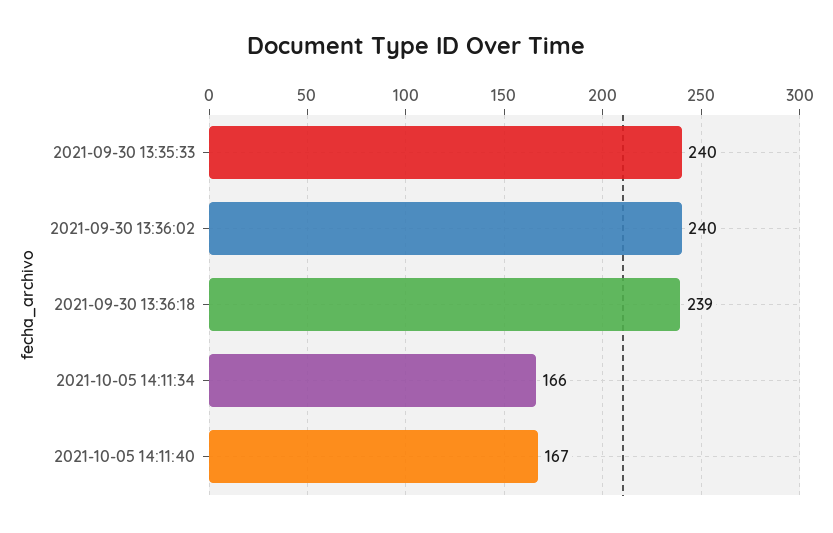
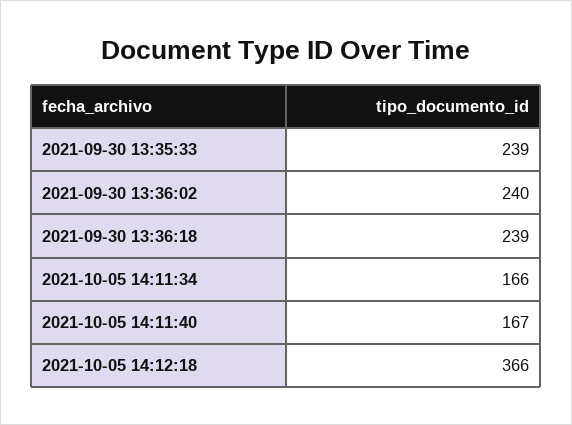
2021-09-30 13:35:33: 240 -> 239
2021-10-05 14:12:18: none -> 366

